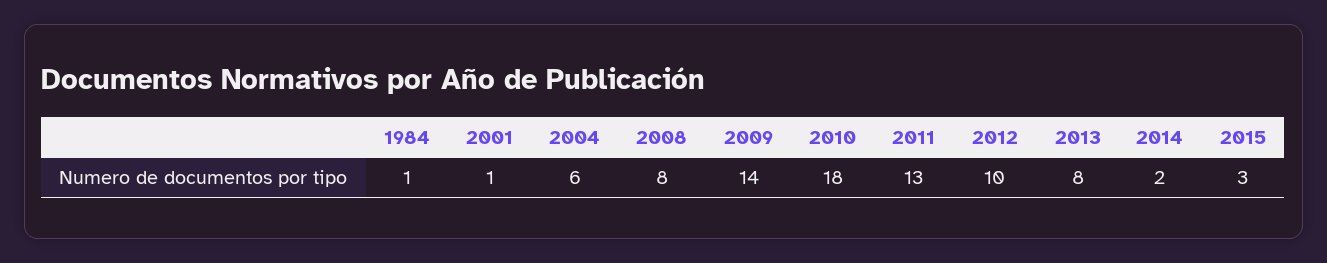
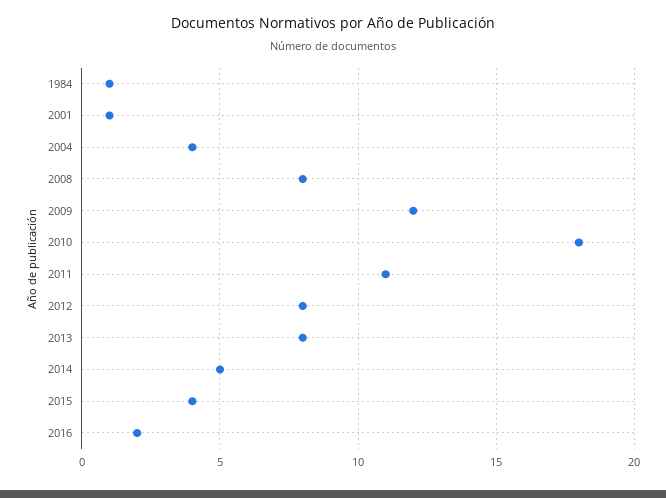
2004: 6 -> 4
2009: 14 -> 12
2011: 13 -> 11
2012: 10 -> 8
2014: 2 -> 5
2015: 3 -> 4
2016: none -> 2

